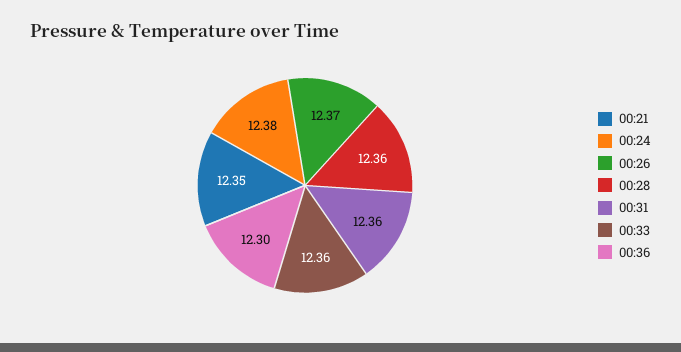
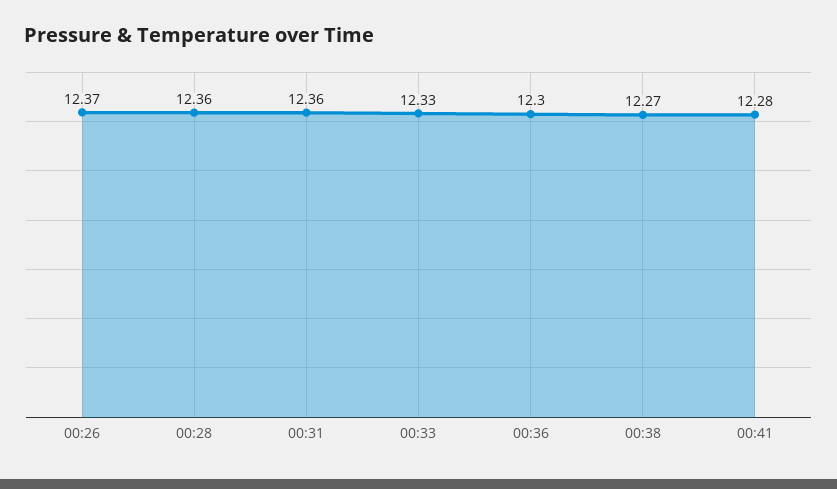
00:21: 12.35 -> none
00:24: 12.38 -> none
00:33: 12.36 -> 12.33
00:38: none -> 12.27
00:41: none -> 12.28

